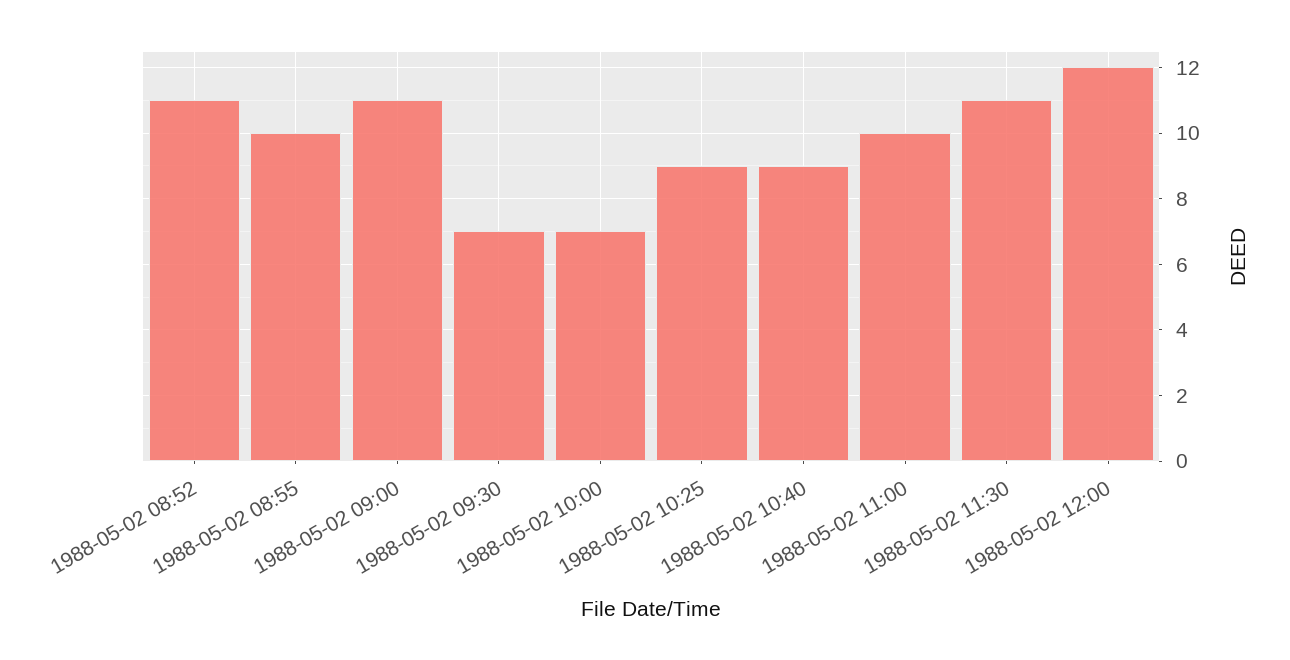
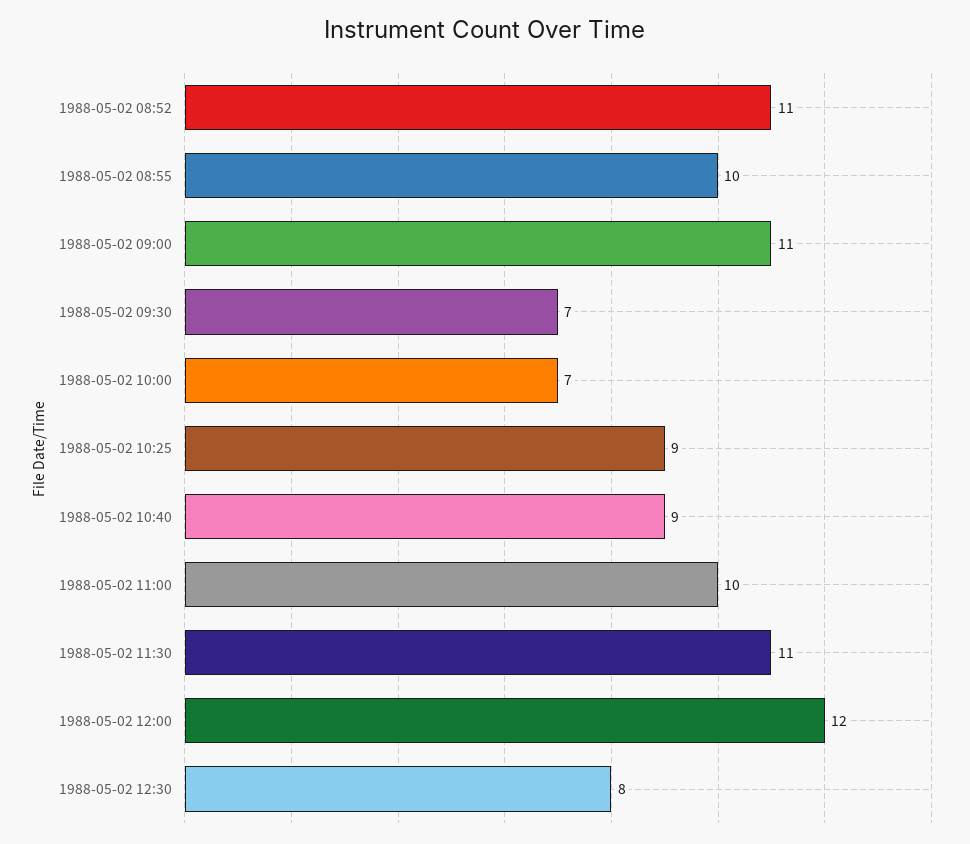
1988-05-02 12:30: none -> 8

